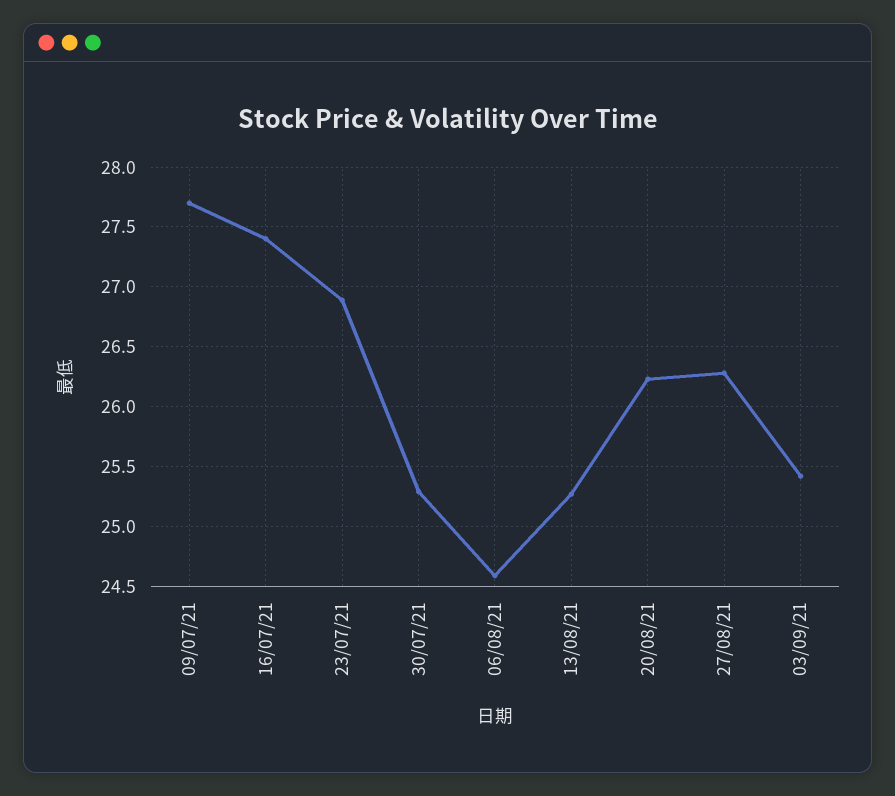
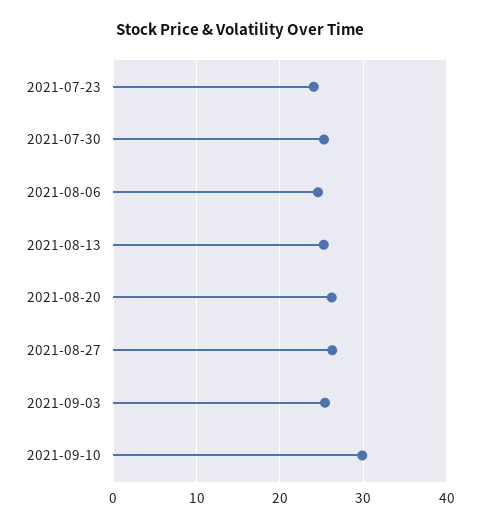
09/07/21: 27.7 -> none
16/07/21: 27.4 -> none
23/07/21: 26.9 -> 24
2021-09-10: none -> 30

